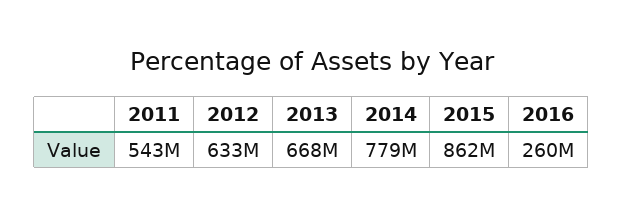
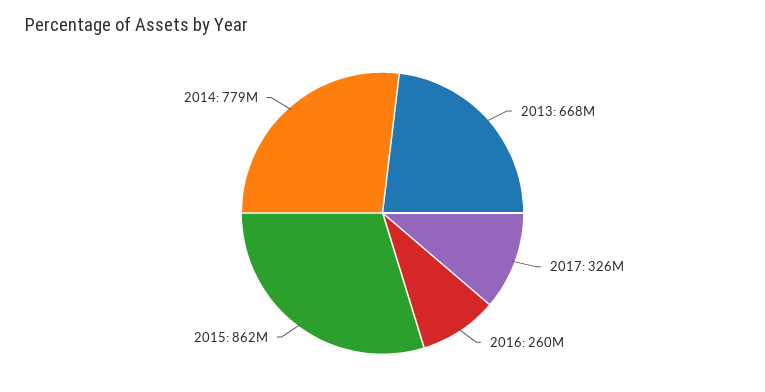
2011: 543000000 -> none
2012: 633000000 -> none
2017: none -> 326000000

